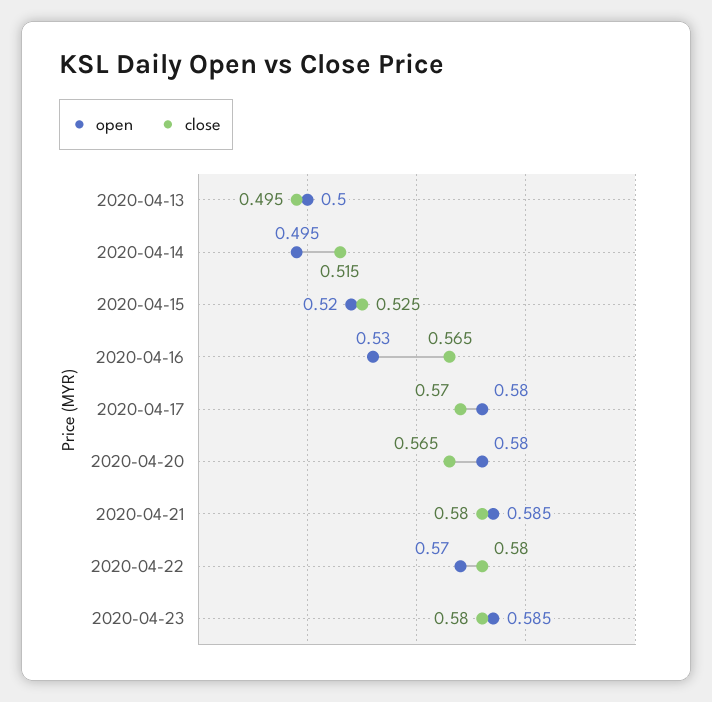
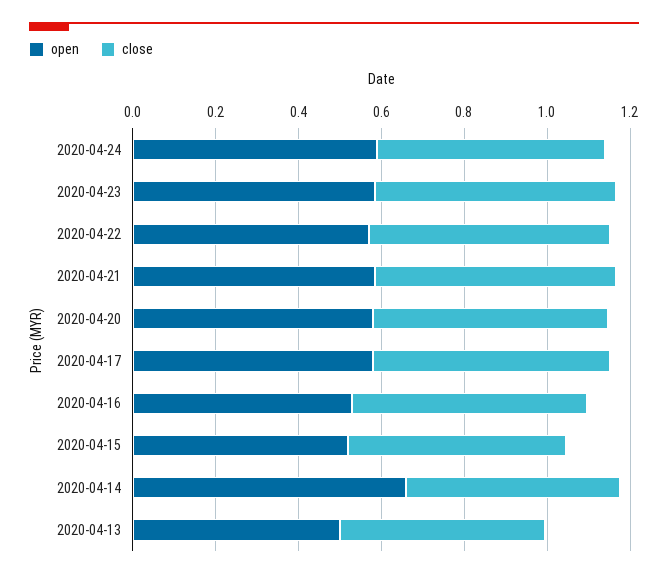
open, 2020-04-14: 0.495 -> 0.65
open, 2020-04-24: none -> 0.6
close, 2020-04-24: none -> 0.55

